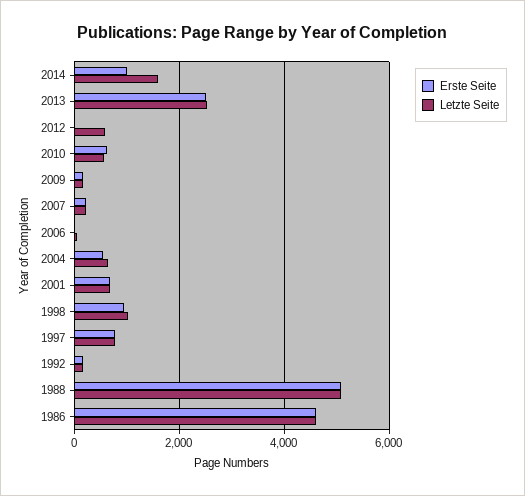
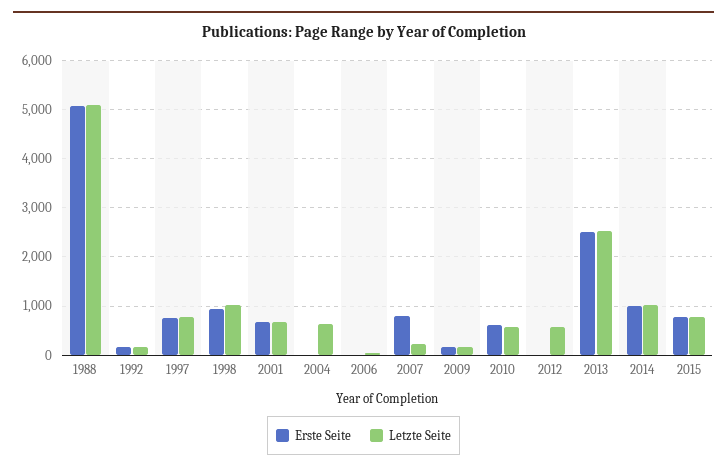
Letzte Seite, 2014: 1600 -> 1000
Erste Seite, 2007: 200 -> 800
Erste Seite, 2004: 600 -> 0
Erste Seite, 1986: 4600 -> none
Letzte Seite, 1986: 4600 -> none
Erste Seite, 2015: none -> 800
Letzte Seite, 2015: none -> 800

